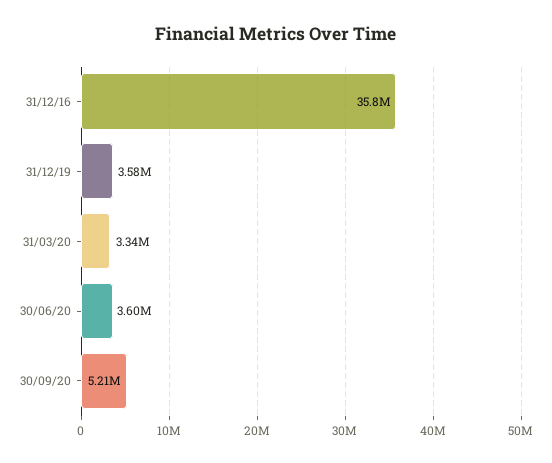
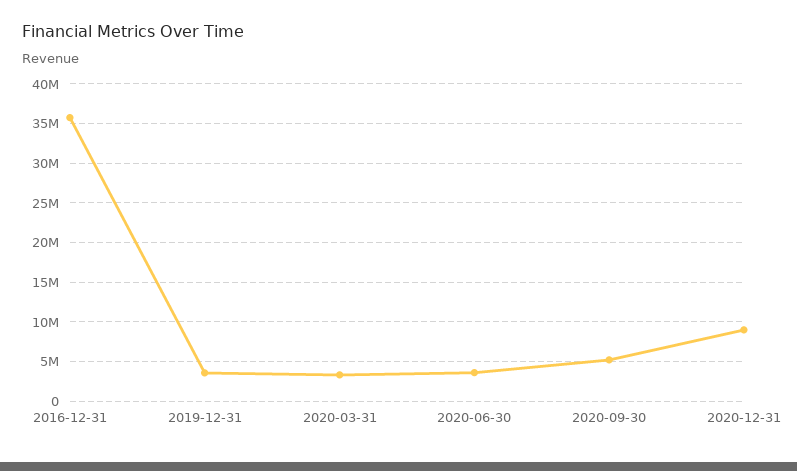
2020-12-31: none -> 9000000

